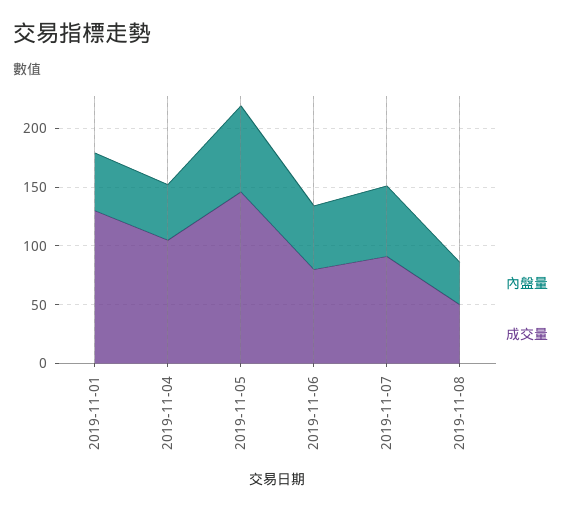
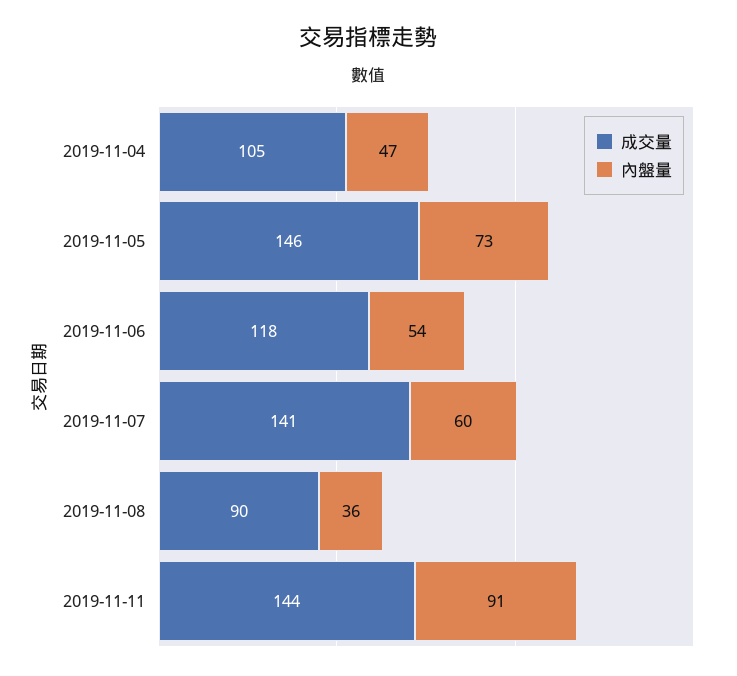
內盤量, 2019-11-01: 50 -> none
成交量, 2019-11-01: 130 -> none
成交量, 2019-11-06: 80 -> 118
成交量, 2019-11-07: 90 -> 141
成交量, 2019-11-08: 50 -> 90
成交量, 2019-11-11: none -> 144
內盤量, 2019-11-11: none -> 91

